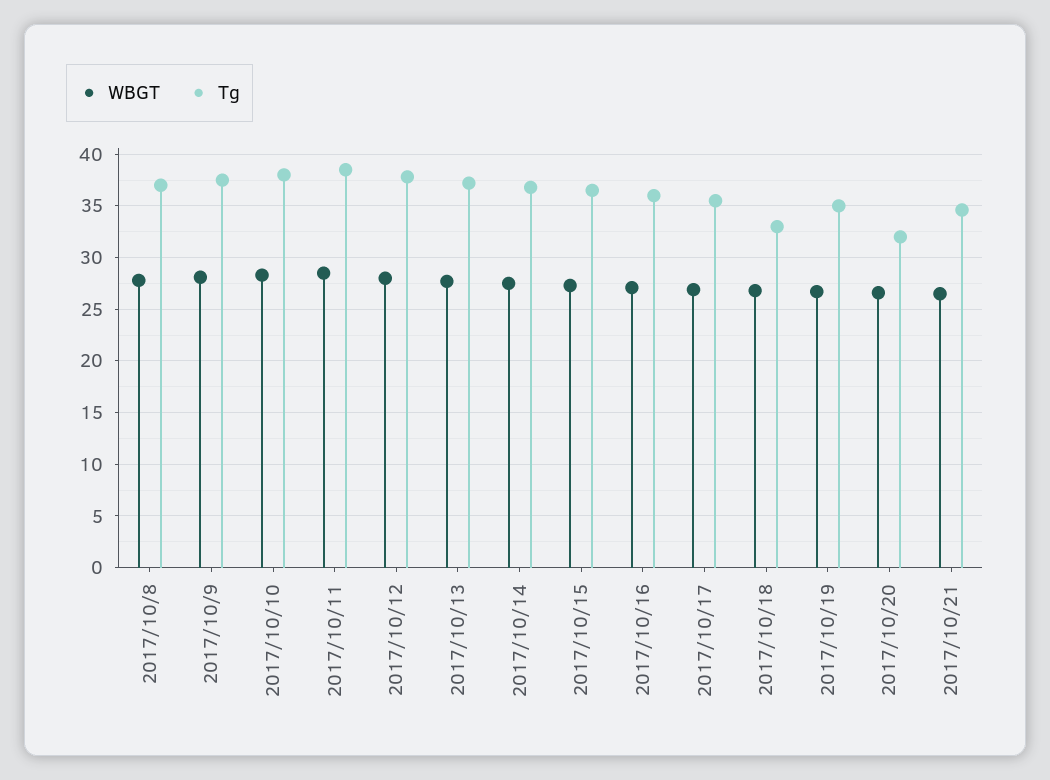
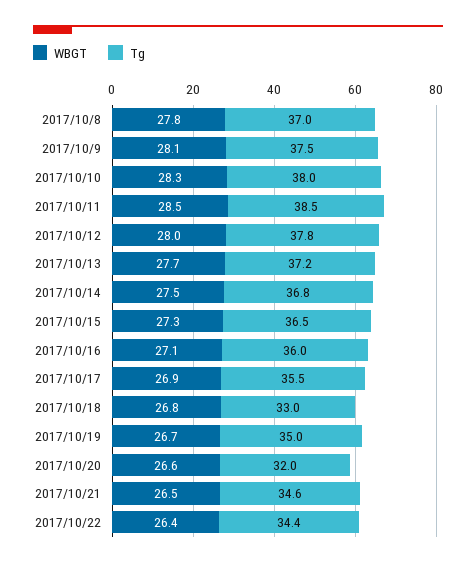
WBGT, 2017/10/22: none -> 26.4
Tg, 2017/10/22: none -> 34.4

